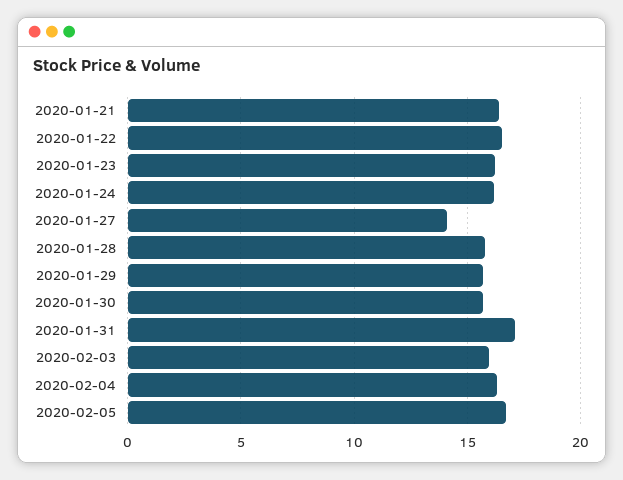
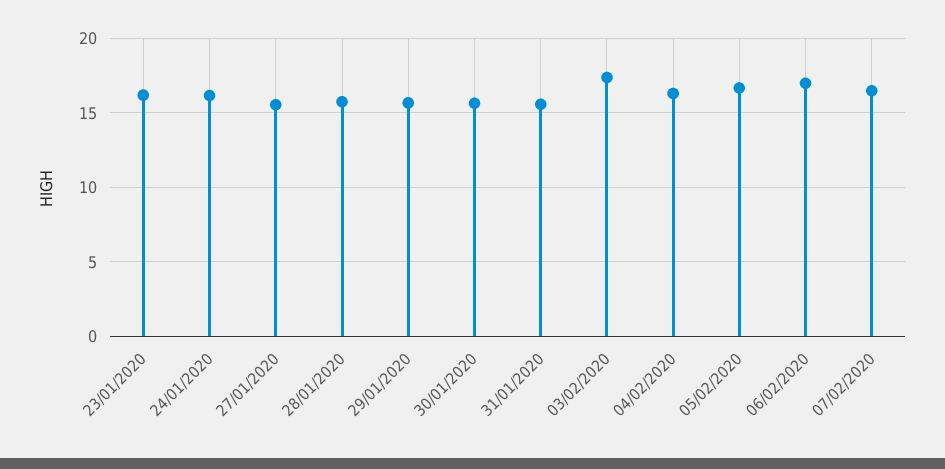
2020-01-21: 16.5 -> none
2020-01-22: 16.5 -> none
2020-01-27: 14 -> 15.5
2020-01-31: 17 -> 15.5
2020-02-03: 16 -> 17.5
06/02/2020: none -> 17
07/02/2020: none -> 16.5

